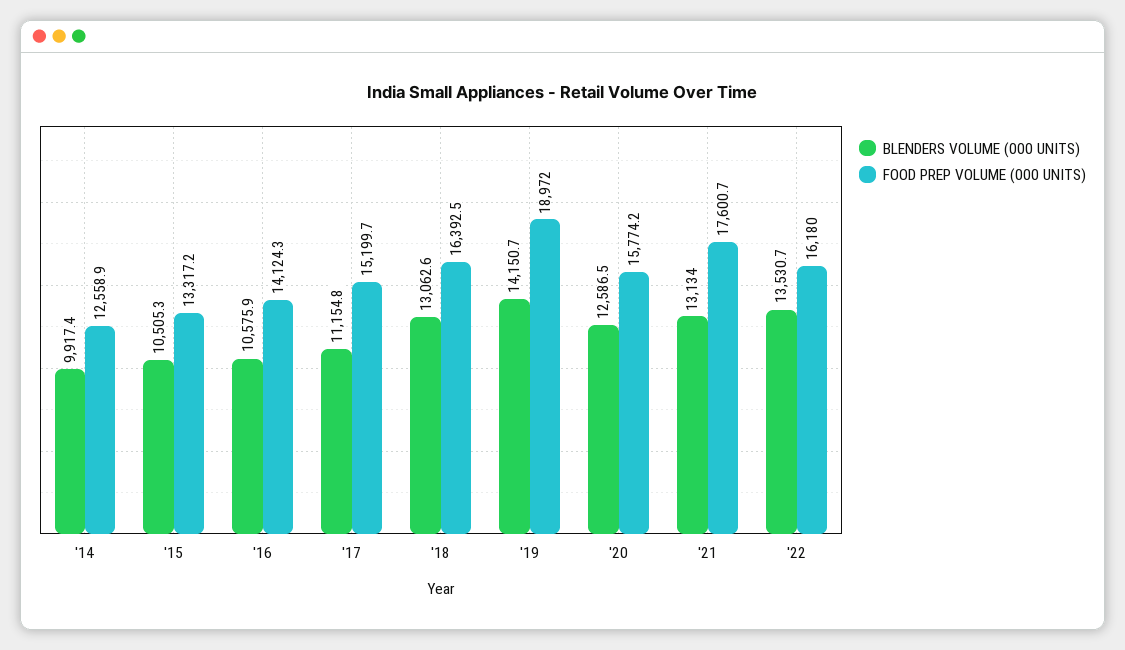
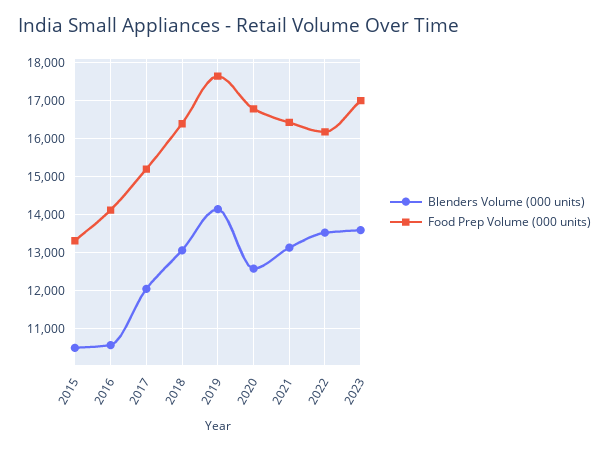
BLENDERS VOLUME (000 UNITS), '14: 9917.4 -> none
FOOD PREP VOLUME (000 UNITS), '14: 12558.9 -> none
BLENDERS VOLUME (000 UNITS), '17: 11154.8 -> 12000
FOOD PREP VOLUME (000 UNITS), '19: 18972 -> 17600
FOOD PREP VOLUME (000 UNITS), '20: 15774.2 -> 16800
FOOD PREP VOLUME (000 UNITS), '21: 17600.7 -> 16400
BLENDERS VOLUME (000 UNITS), 2023: none -> 13600
FOOD PREP VOLUME (000 UNITS), 2023: none -> 17000

